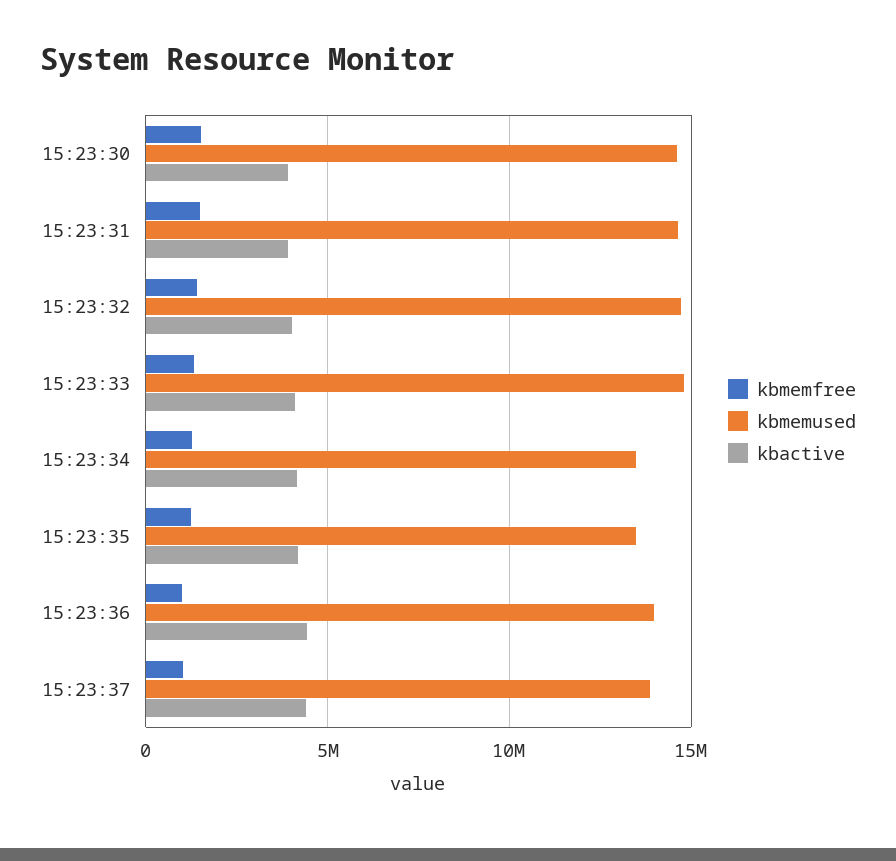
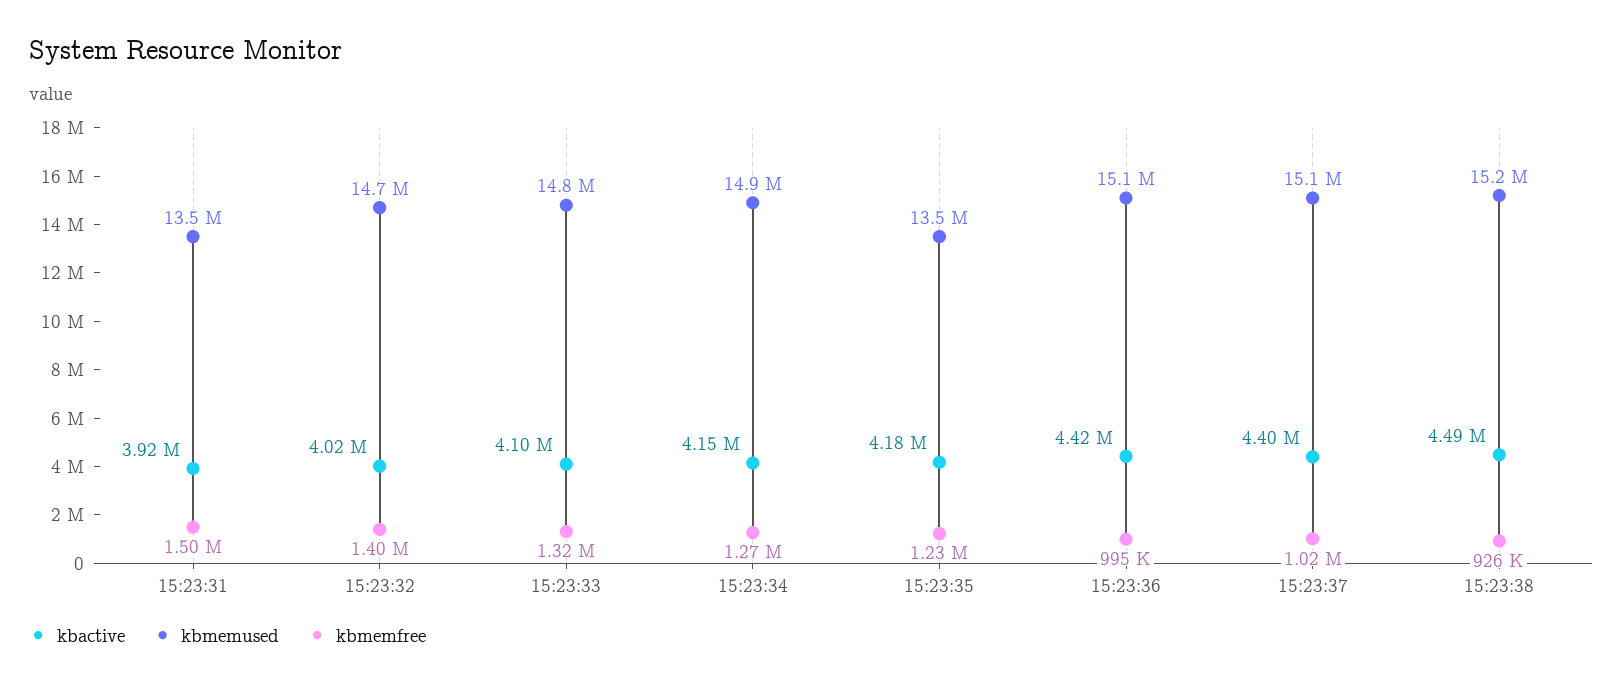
kbmemfree, 15:23:30: 1500000 -> none
kbmemused, 15:23:30: 14500000 -> none
kbactive, 15:23:30: 4000000 -> none
kbmemused, 15:23:31: 14500000 -> 13500000
kbmemused, 15:23:34: 13500000 -> 14900000
kbmemused, 15:23:36: 14000000 -> 15100000
kbmemused, 15:23:37: 14000000 -> 15100000
kbactive, 15:23:38: none -> 4490000
kbmemused, 15:23:38: none -> 15200000
kbmemfree, 15:23:38: none -> 926000

